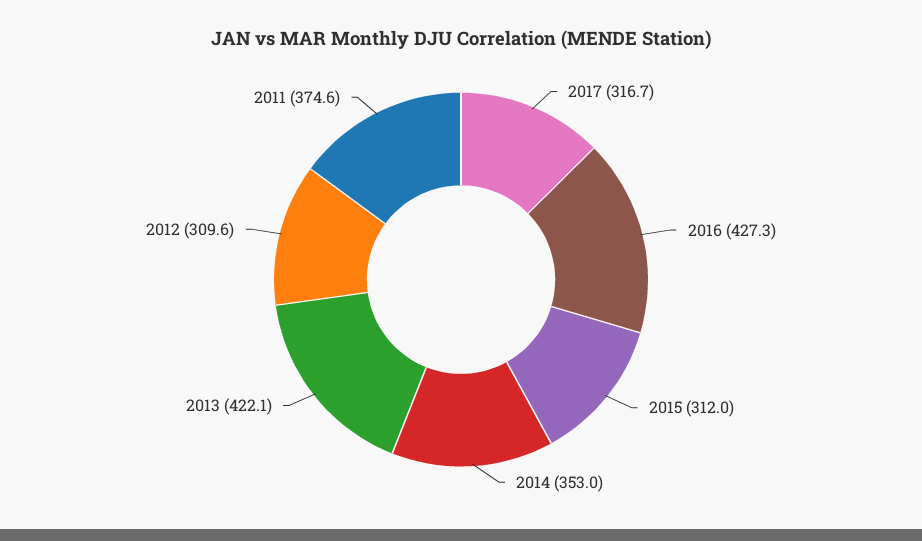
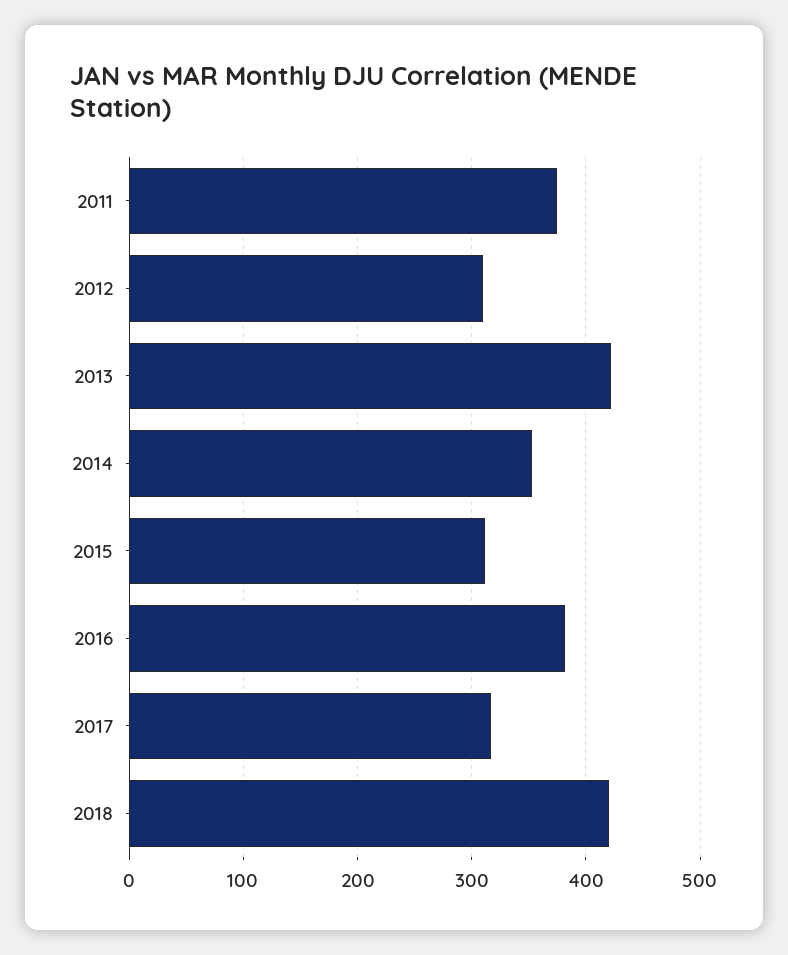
2016: 427.3 -> 380
2018: none -> 420

